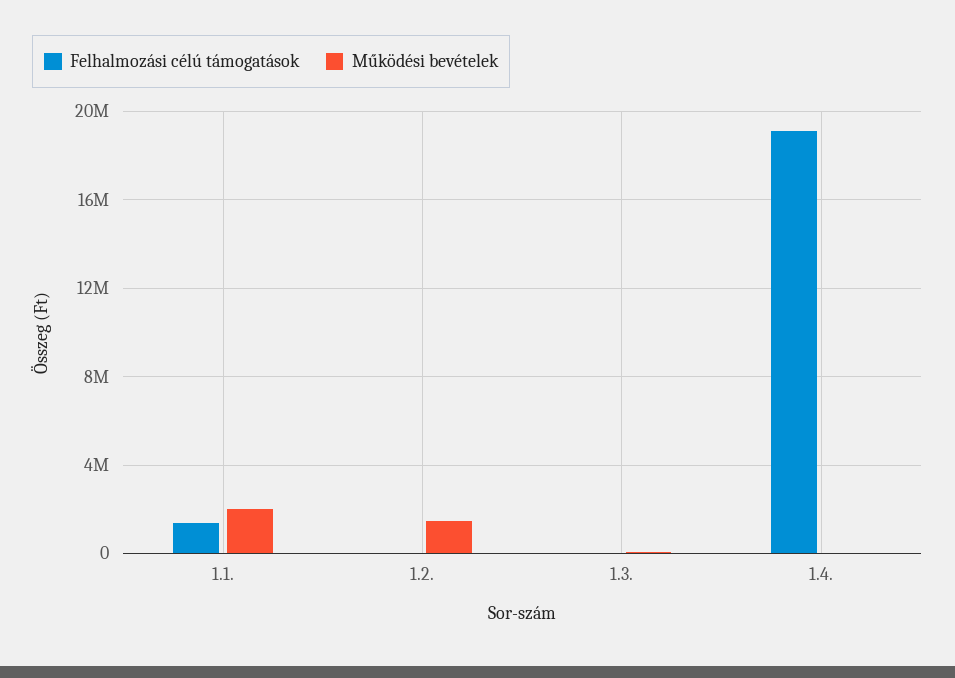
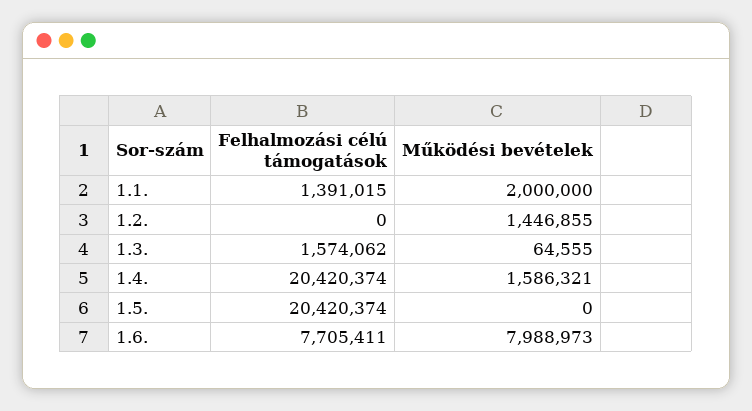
Felhalmozási célú támogatások, 1.3.: 0 -> 1574062
Felhalmozási célú támogatások, 1.4.: 19000000 -> 20420374
Működési bevételek, 1.4.: 0 -> 1586321
Felhalmozási célú támogatások, 1.5.: none -> 20420374
Működési bevételek, 1.5.: none -> 0
Felhalmozási célú támogatások, 1.6.: none -> 7705411
Működési bevételek, 1.6.: none -> 7988973

